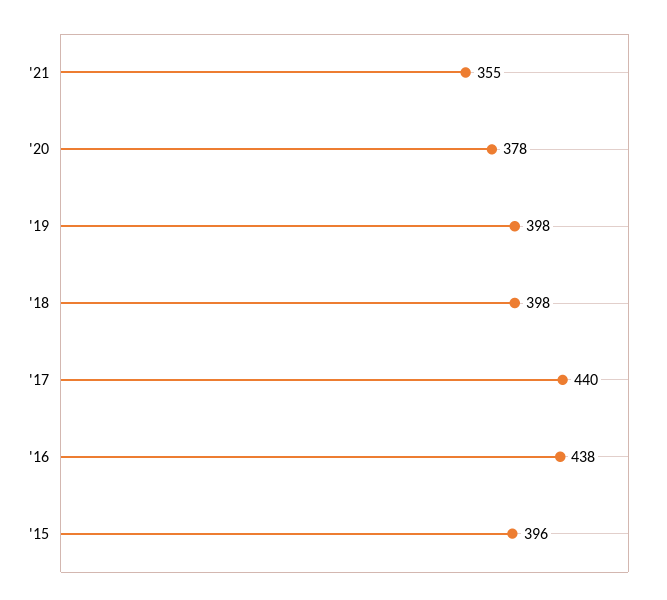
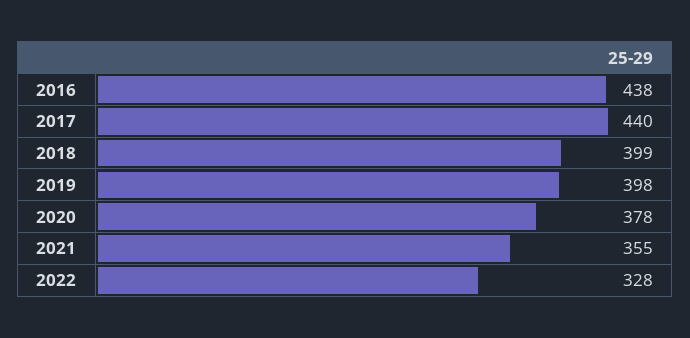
'18: 398 -> 399
'15: 396 -> none
2022: none -> 328

